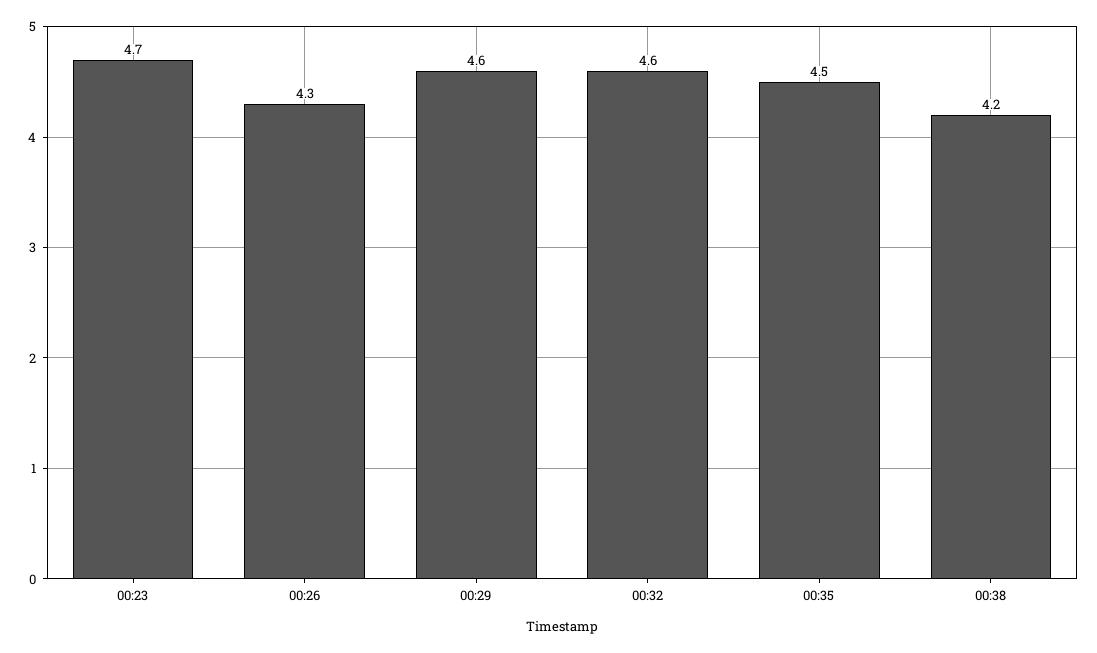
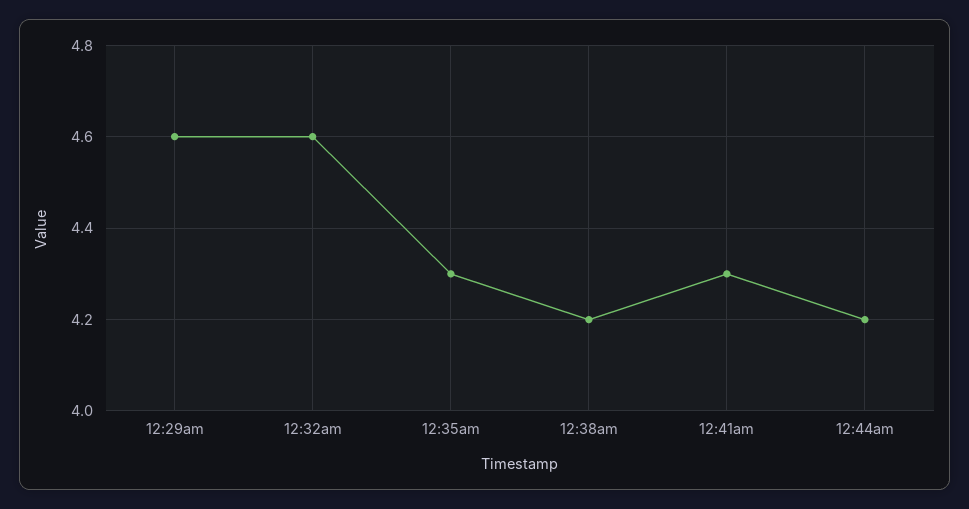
00:23: 4.7 -> none
00:26: 4.3 -> none
00:35: 4.5 -> 4.3
12:41am: none -> 4.3
12:44am: none -> 4.2

